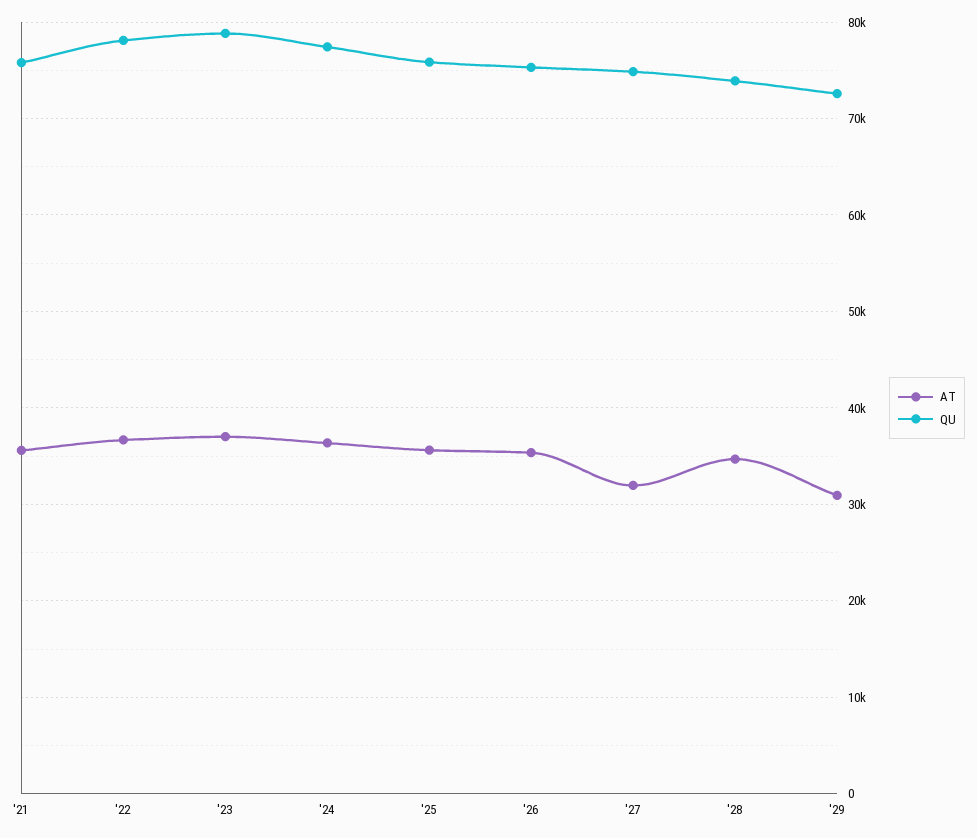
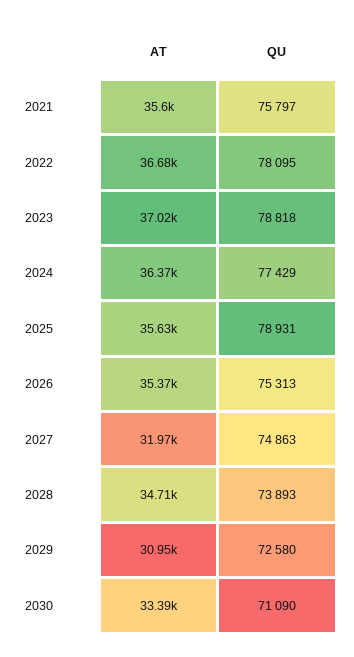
QU, '25: 76000 -> 78931
AT, 2030: none -> 33390
QU, 2030: none -> 71090

